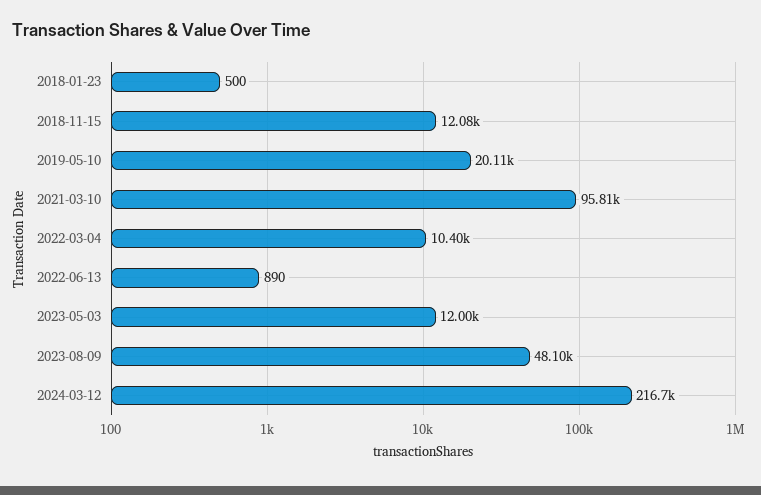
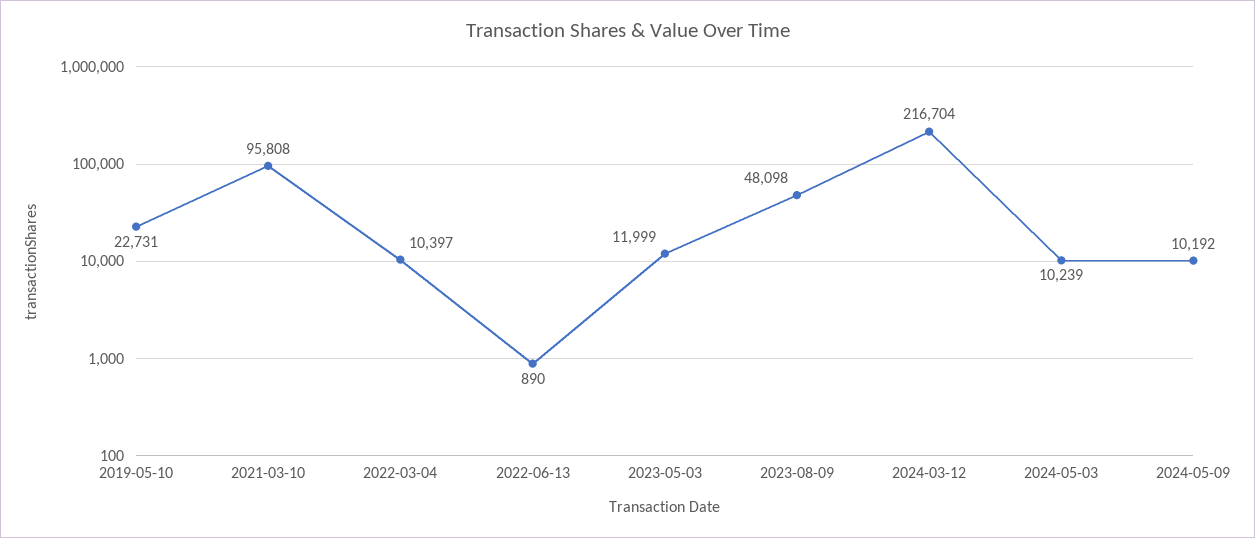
2018-01-23: 500 -> none
2018-11-15: 12080 -> none
2019-05-10: 20110 -> 22731
2024-05-03: none -> 10239
2024-05-09: none -> 10192

